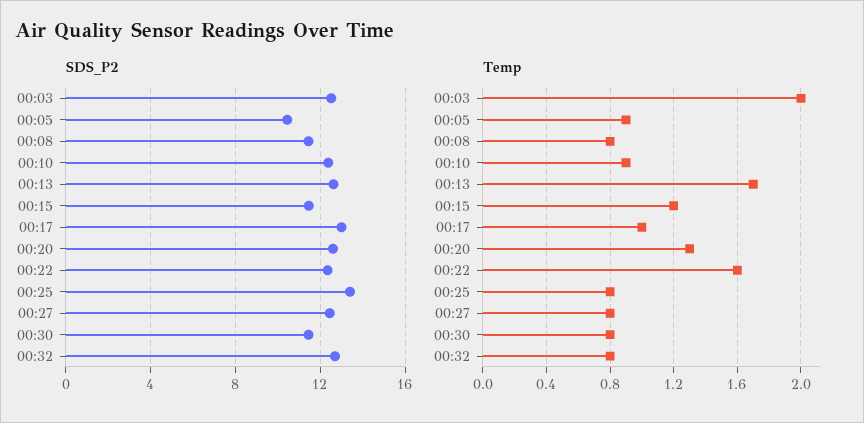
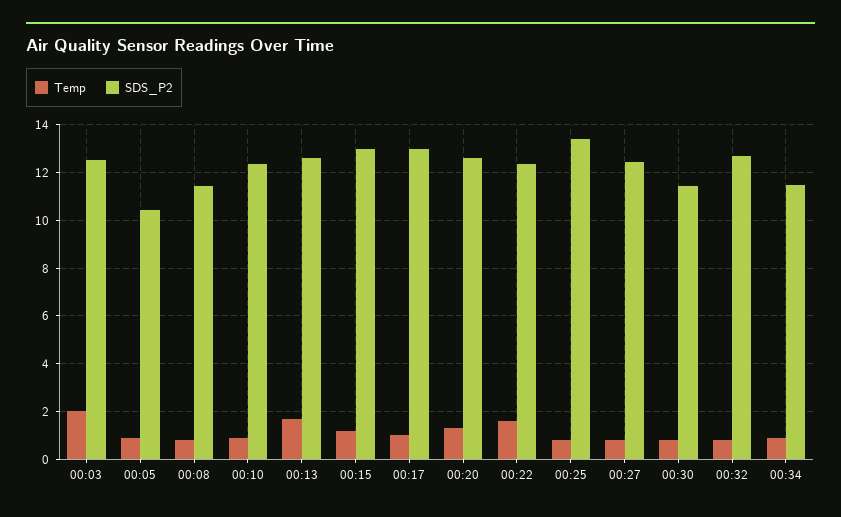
SDS_P2, 00:15: 11.5 -> 13
Temp, 00:34: none -> 1
SDS_P2, 00:34: none -> 11.5

